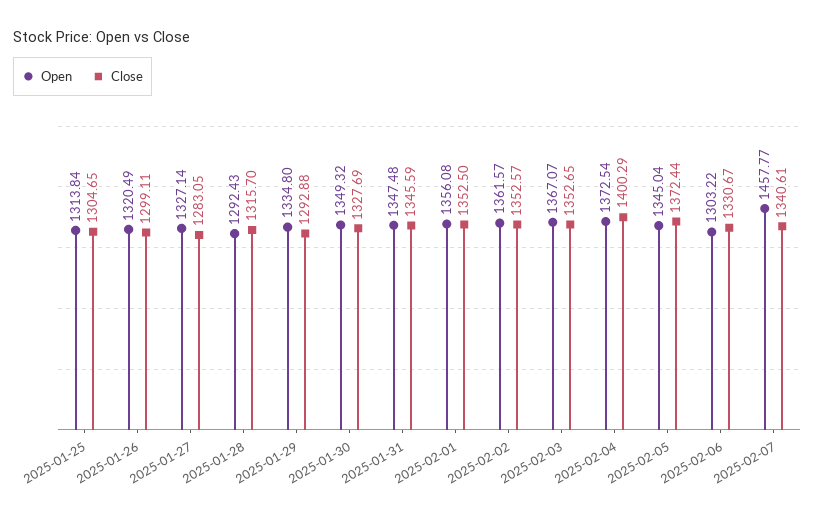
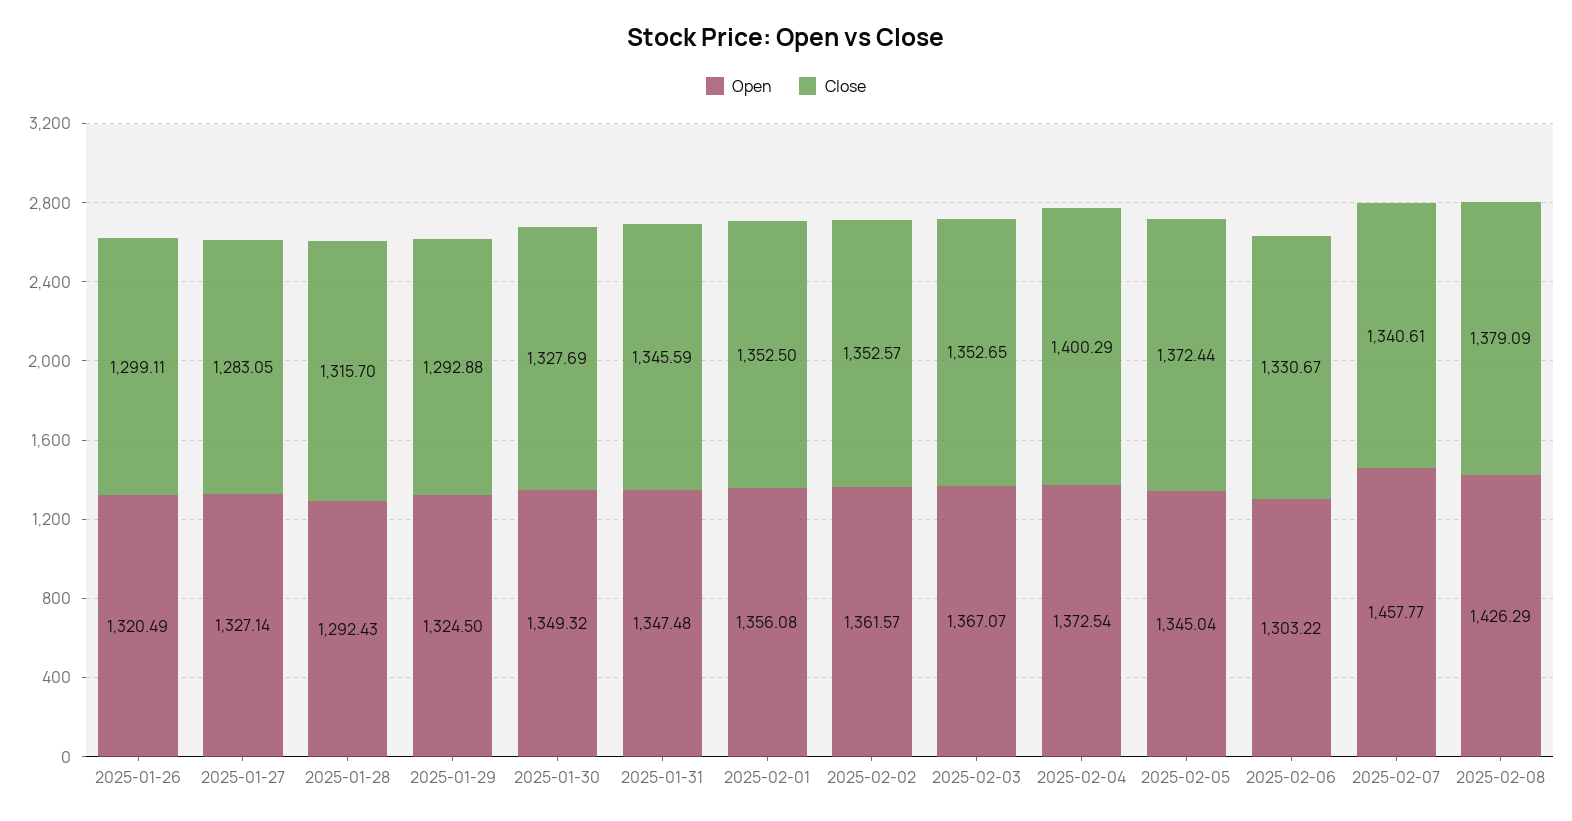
Open, 2025-01-25: 1313.84 -> none
Close, 2025-01-25: 1304.65 -> none
Open, 2025-01-29: 1334.8 -> 1324.5
Open, 2025-02-08: none -> 1426.29
Close, 2025-02-08: none -> 1379.09

